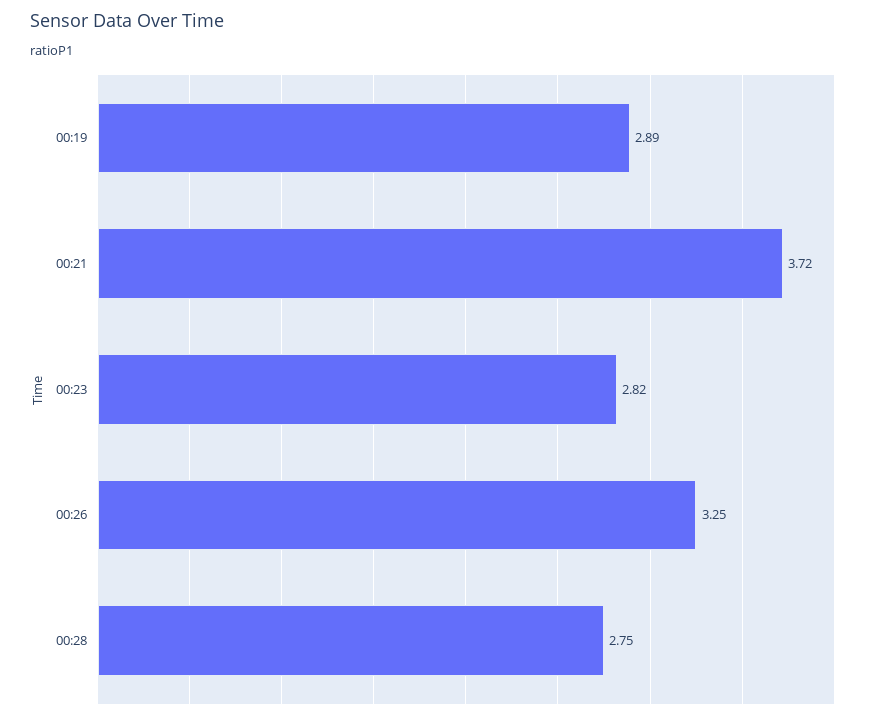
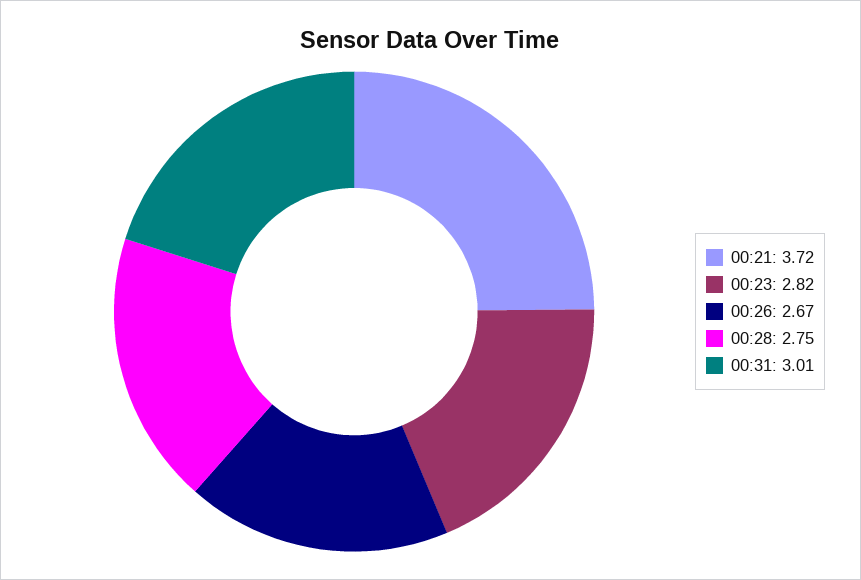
00:19: 2.89 -> none
00:26: 3.25 -> 2.67
00:31: none -> 3.01

